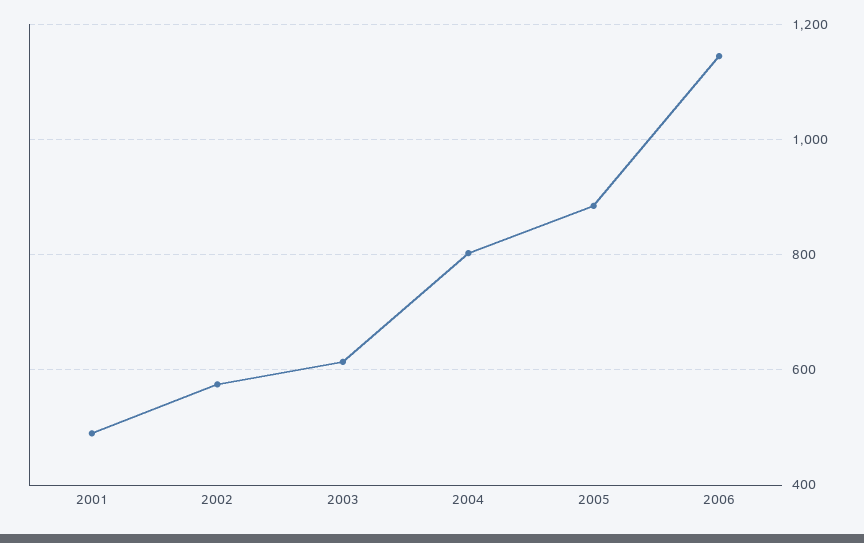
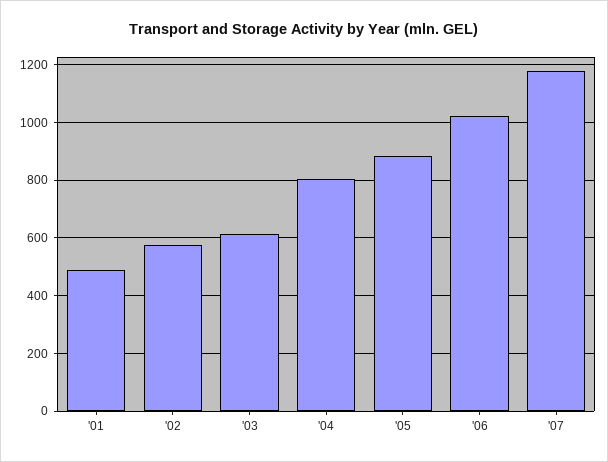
2006: 1140 -> 1025
'07: none -> 1175

